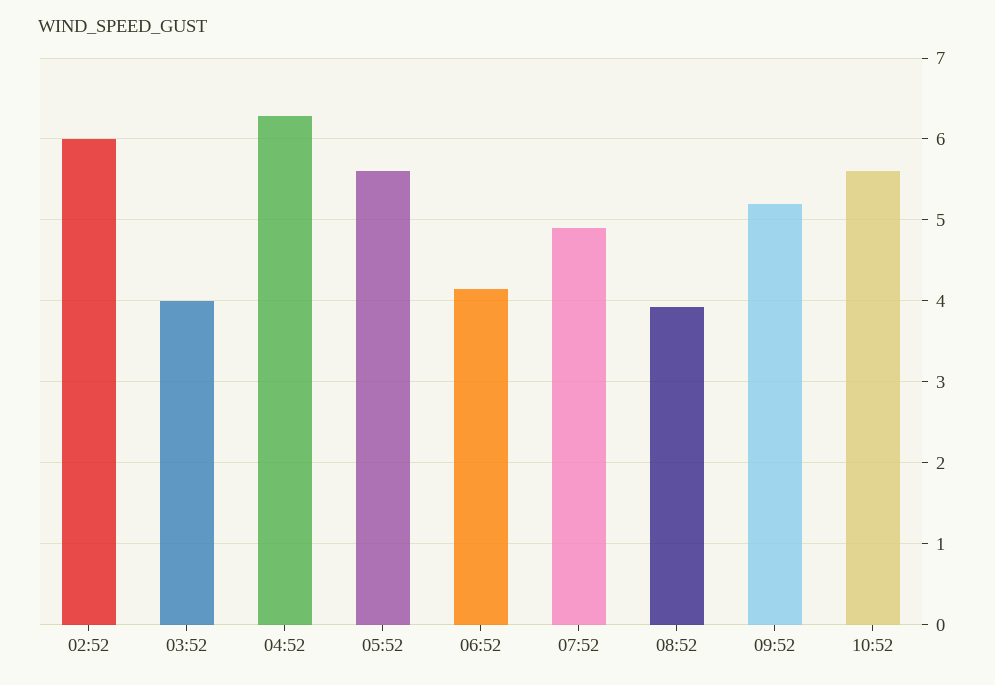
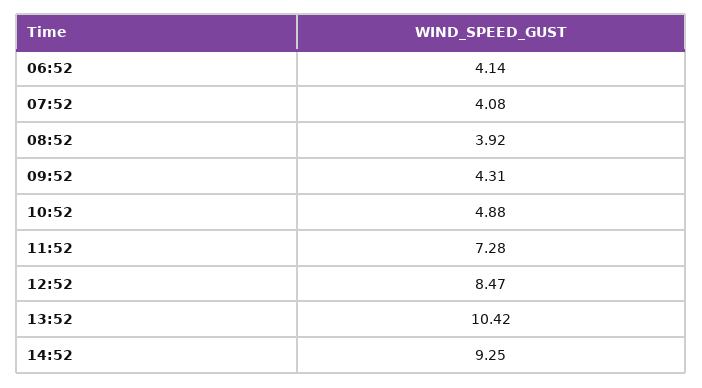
02:52: 6 -> none
03:52: 4 -> none
04:52: 6.3 -> none
05:52: 5.6 -> none
07:52: 4.9 -> 4.08
09:52: 5.2 -> 4.31
10:52: 5.6 -> 4.88
11:52: none -> 7.28
12:52: none -> 8.47
13:52: none -> 10.42
14:52: none -> 9.25

